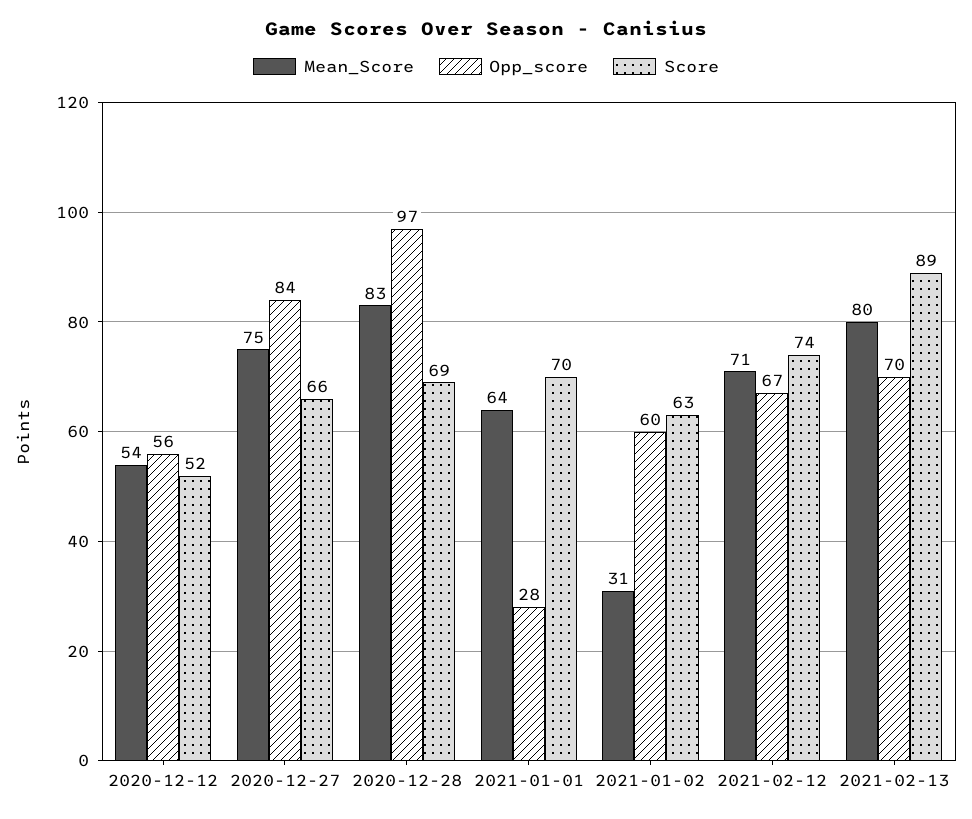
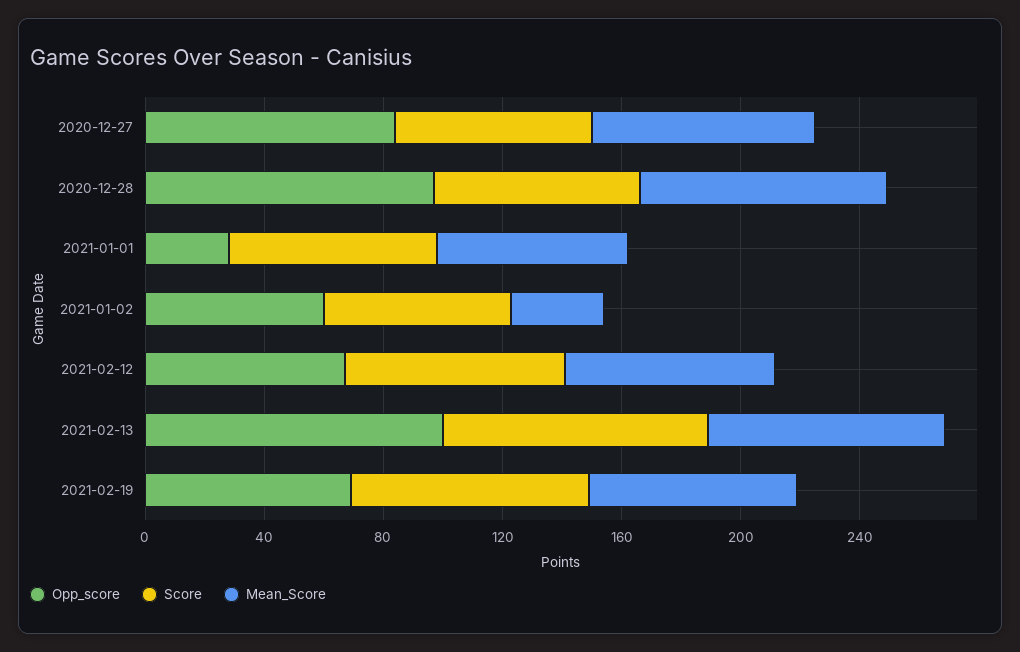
Mean_Score, 2020-12-12: 54 -> none
Opp_score, 2020-12-12: 56 -> none
Score, 2020-12-12: 52 -> none
Opp_score, 2021-02-13: 70 -> 100
Opp_score, 2021-02-19: none -> 70
Score, 2021-02-19: none -> 80
Mean_Score, 2021-02-19: none -> 70

